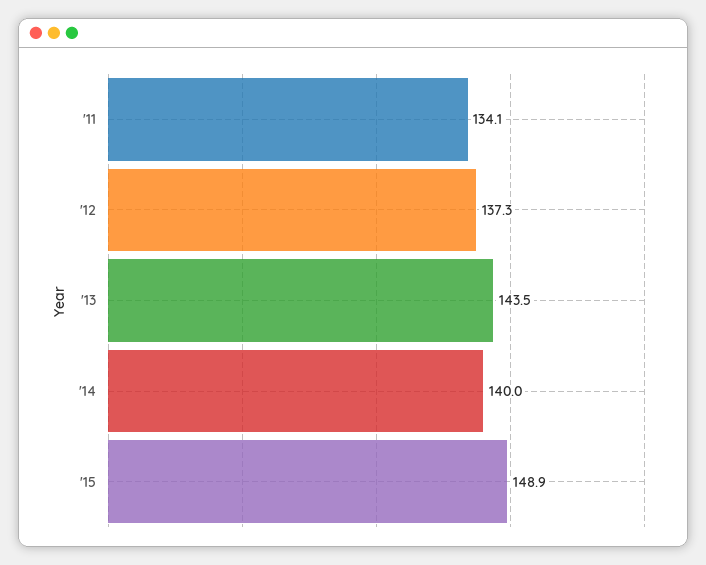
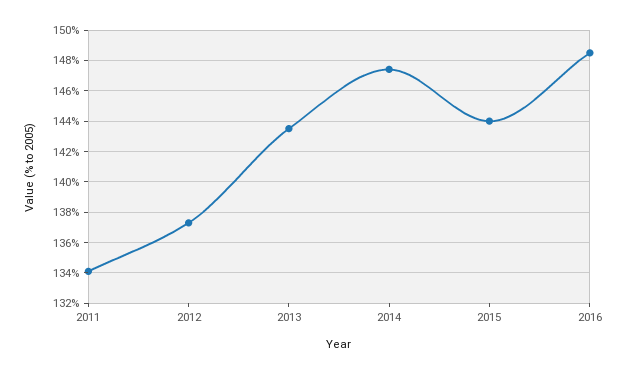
'14: 140 -> 147.5
'15: 148.9 -> 144
2016: none -> 148.5

